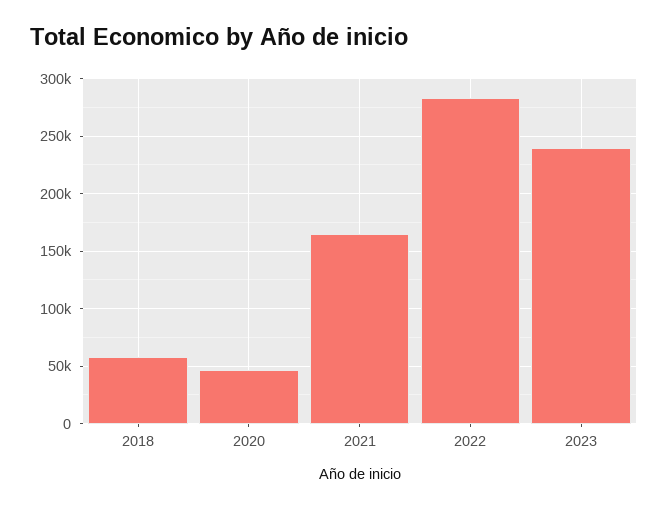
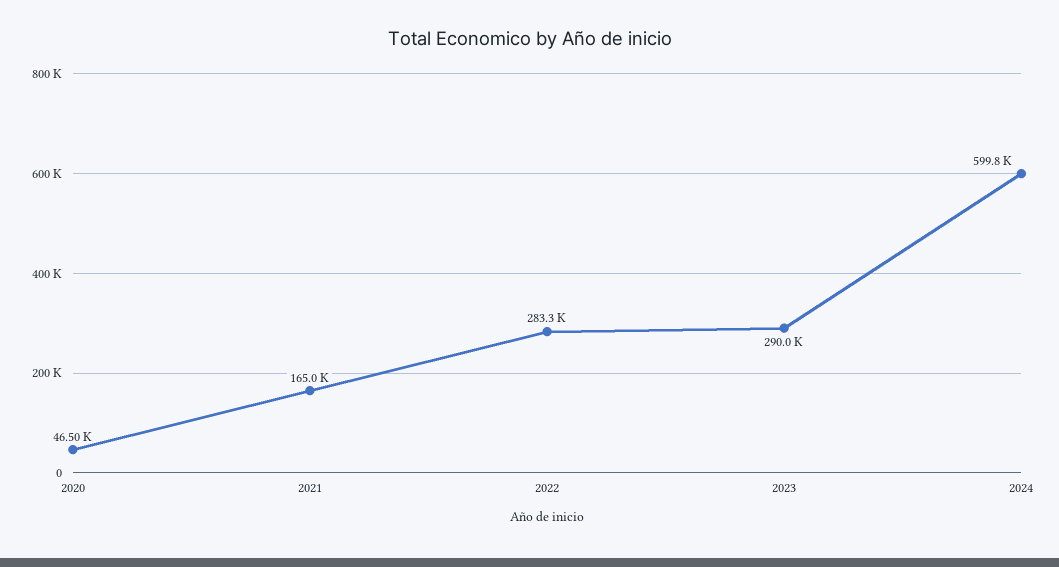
2018: 60000 -> none
2023: 240000 -> 290000
2024: none -> 599800

